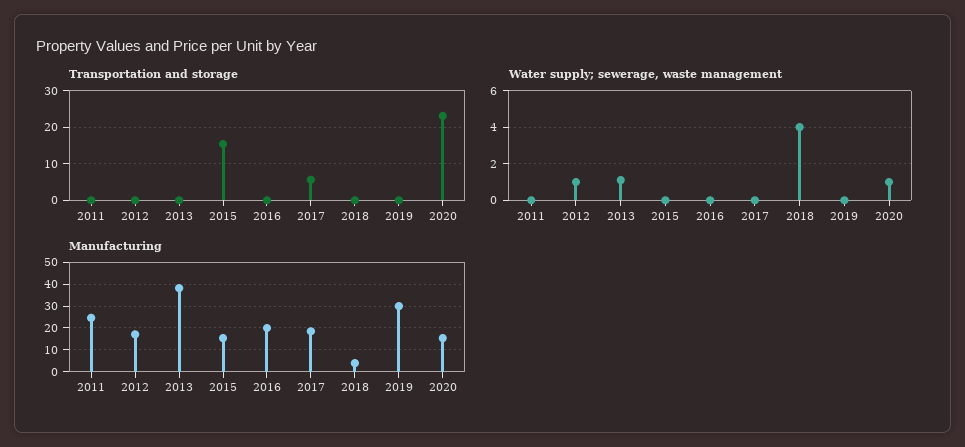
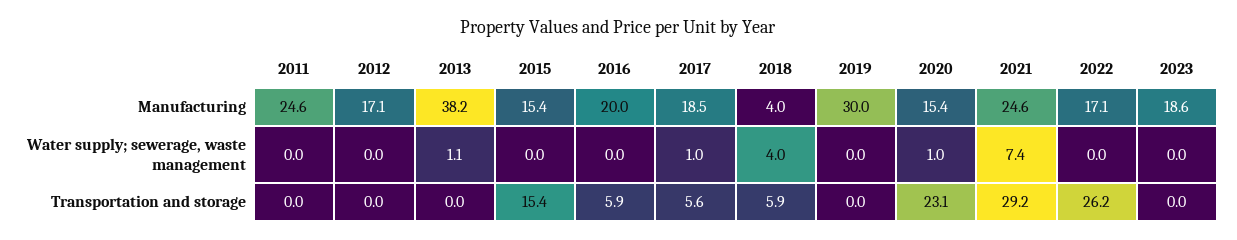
Transportation and storage, 2016: 0 -> 5.9
Transportation and storage, 2018: 0 -> 5.9
Water supply; sewerage, waste management, 2012: 1 -> 0
Water supply; sewerage, waste management, 2017: 0 -> 1
Manufacturing, 2021: none -> 24.6
Manufacturing, 2022: none -> 17.1
Manufacturing, 2023: none -> 18.6
Water supply; sewerage, waste management, 2021: none -> 7.4
Water supply; sewerage, waste management, 2022: none -> 0
Water supply; sewerage, waste management, 2023: none -> 0
Transportation and storage, 2021: none -> 29.2
Transportation and storage, 2022: none -> 26.2
Transportation and storage, 2023: none -> 0

